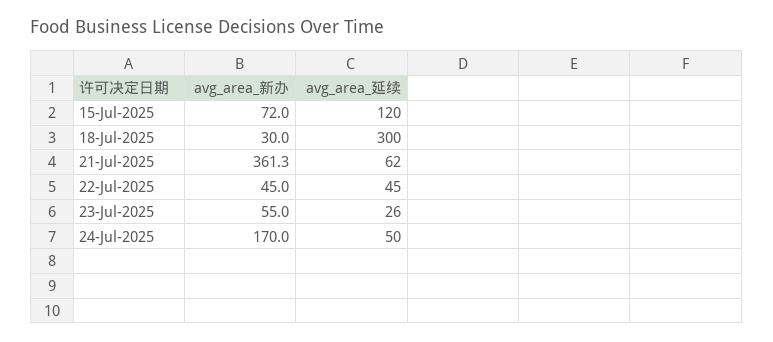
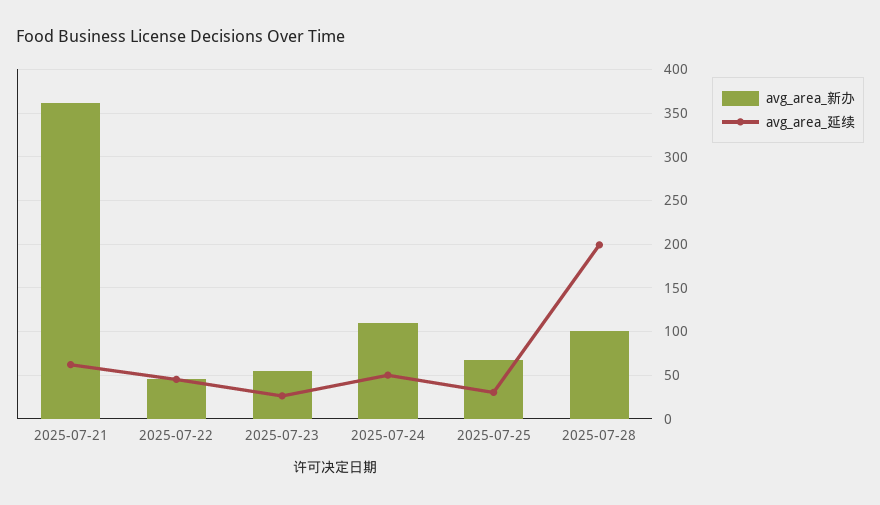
avg_area_新办, 15-Jul-2025: 72 -> none
avg_area_延续, 15-Jul-2025: 120 -> none
avg_area_新办, 18-Jul-2025: 30 -> none
avg_area_延续, 18-Jul-2025: 300 -> none
avg_area_新办, 24-Jul-2025: 170 -> 110
avg_area_新办, 2025-07-25: none -> 70
avg_area_延续, 2025-07-25: none -> 30
avg_area_新办, 2025-07-28: none -> 100
avg_area_延续, 2025-07-28: none -> 200

